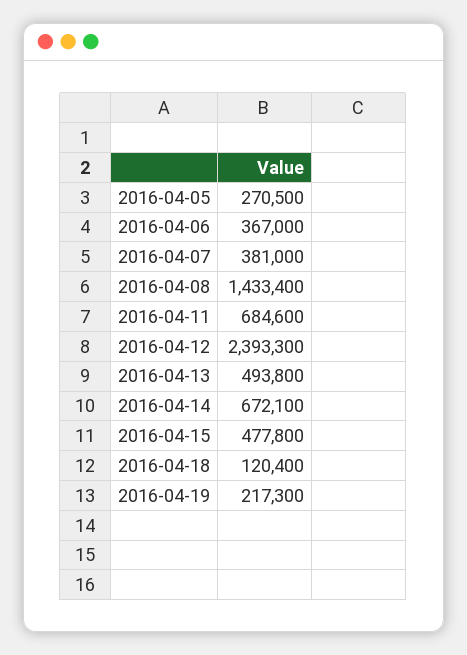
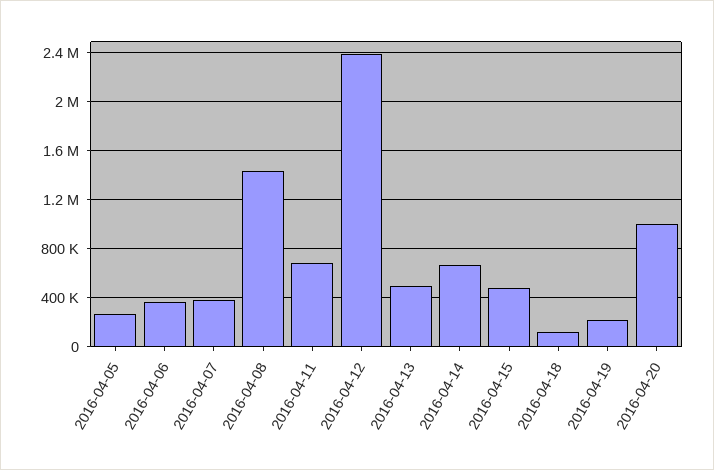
2016-04-20: none -> 1000000

